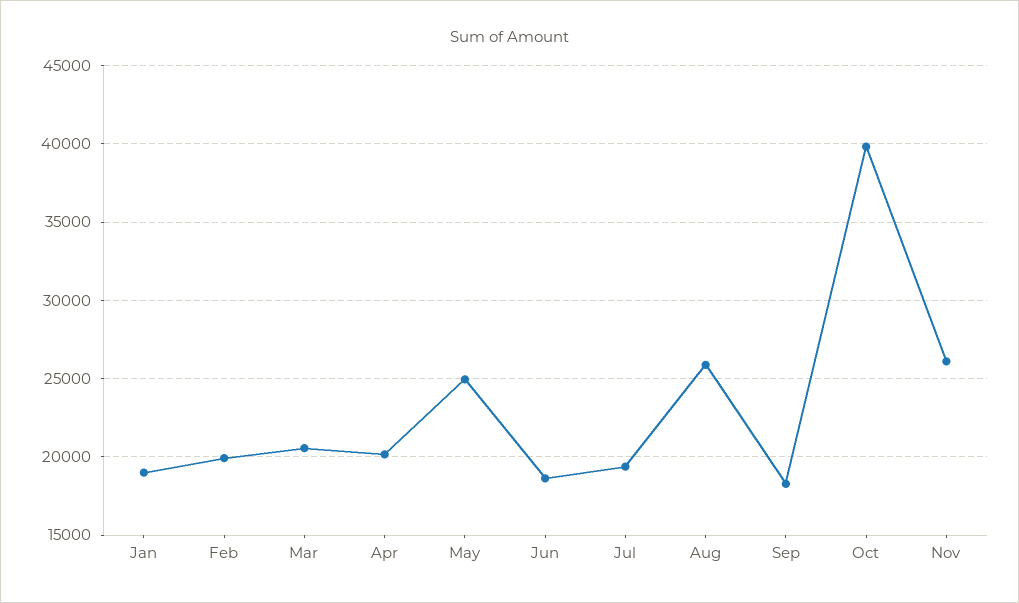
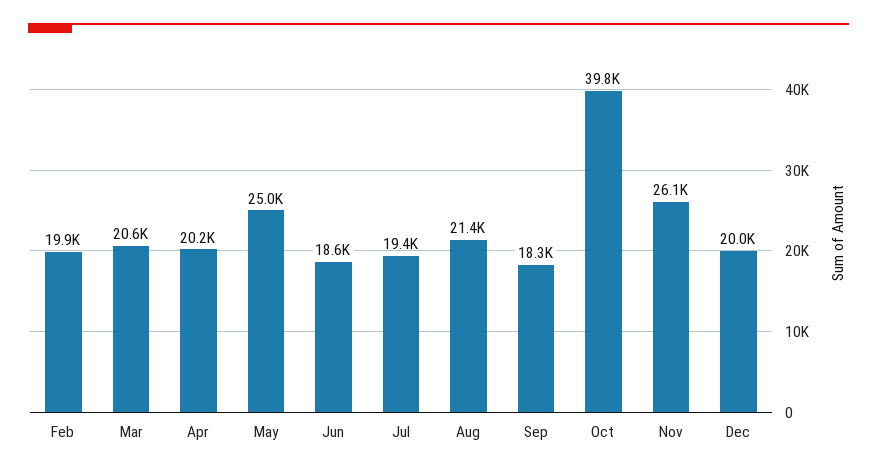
Jan: 19000 -> none
Aug: 26000 -> 21400
Dec: none -> 20000

